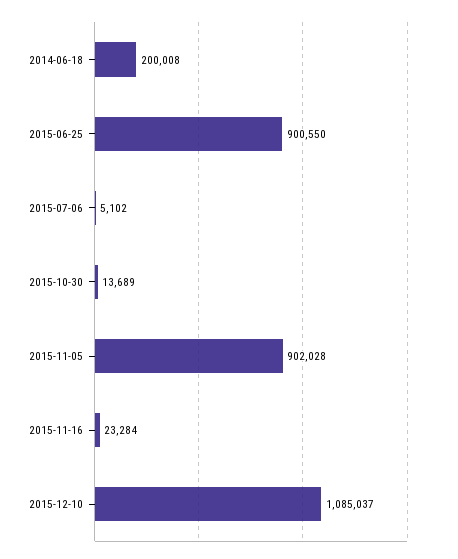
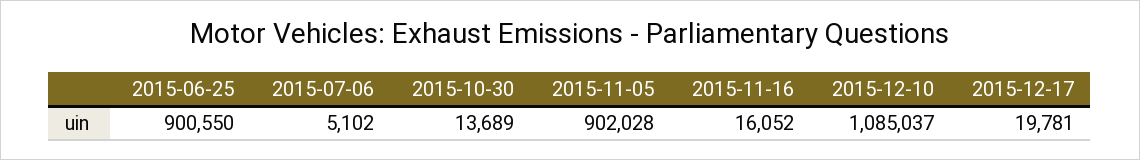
2014-06-18: 200008 -> none
2015-11-16: 23284 -> 16052
2015-12-17: none -> 19781

